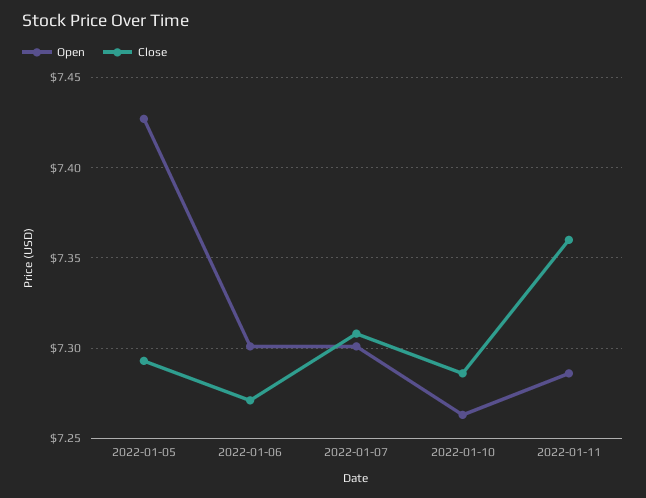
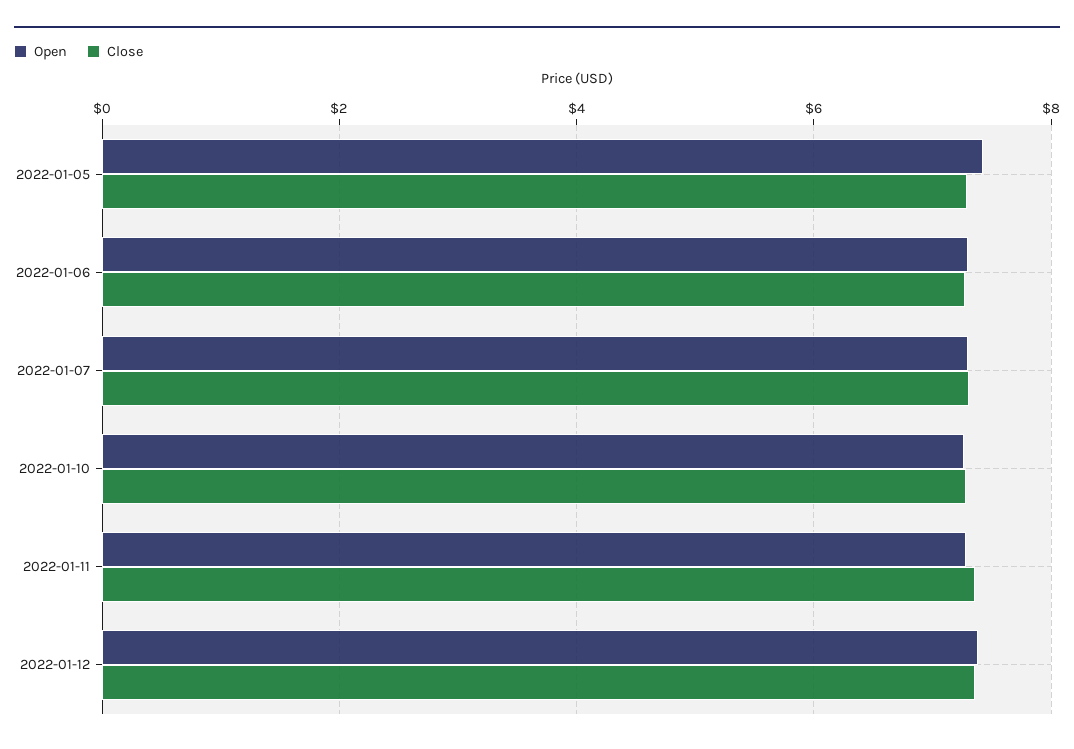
Open, 2022-01-12: none -> 7.4
Close, 2022-01-12: none -> 7.4

